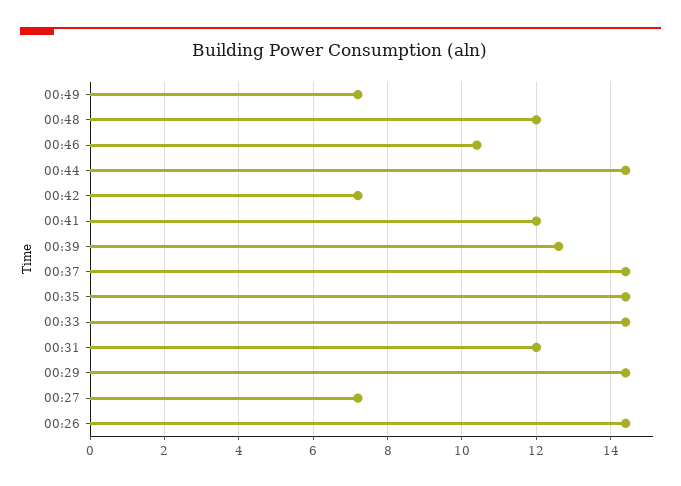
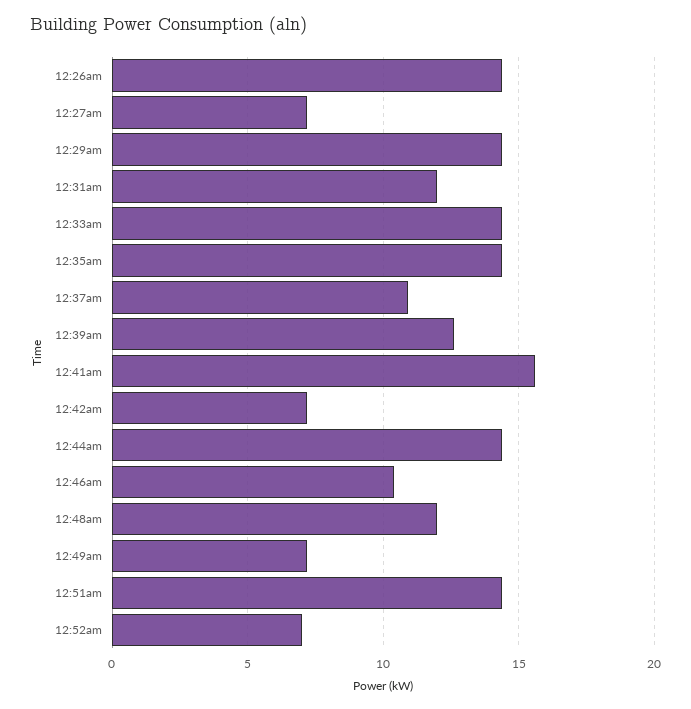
00:41: 12 -> 15.5
00:37: 14.5 -> 11
12:51am: none -> 14.5
12:52am: none -> 7

